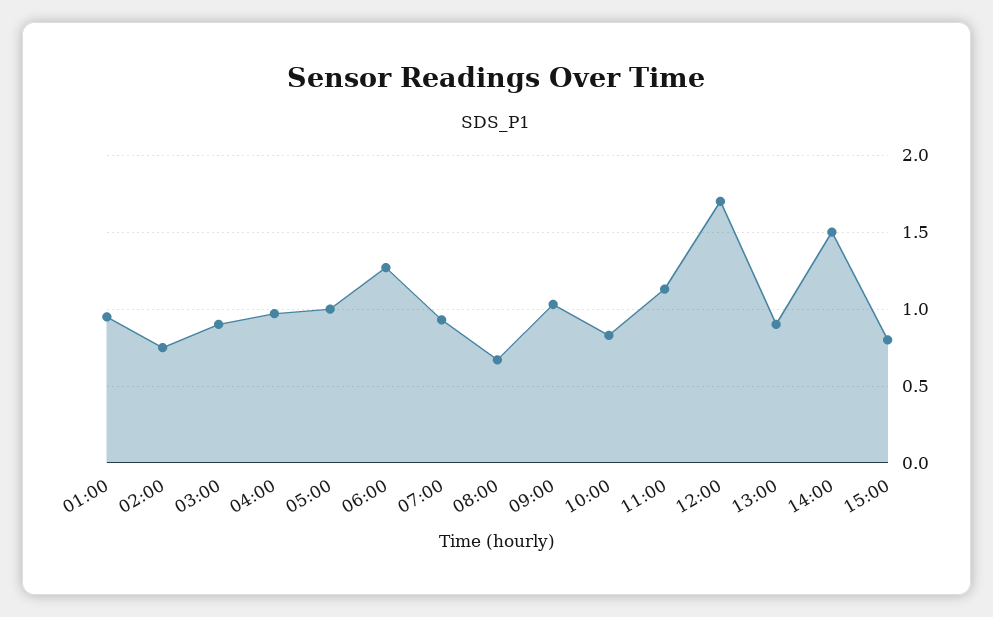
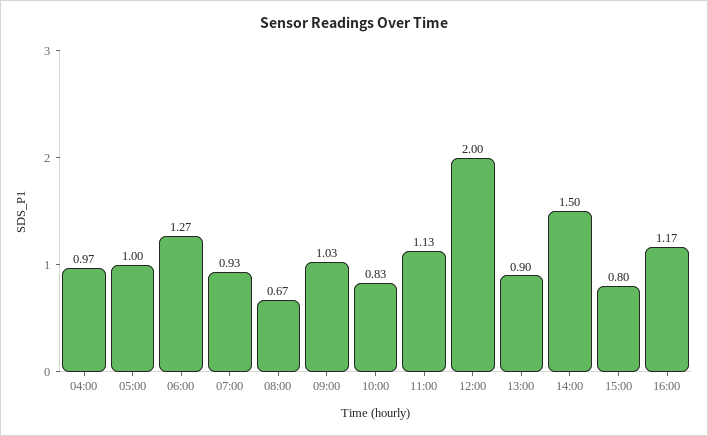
01:00: 0.95 -> none
02:00: 0.75 -> none
03:00: 0.9 -> none
12:00: 1.7 -> 2
16:00: none -> 1.17

